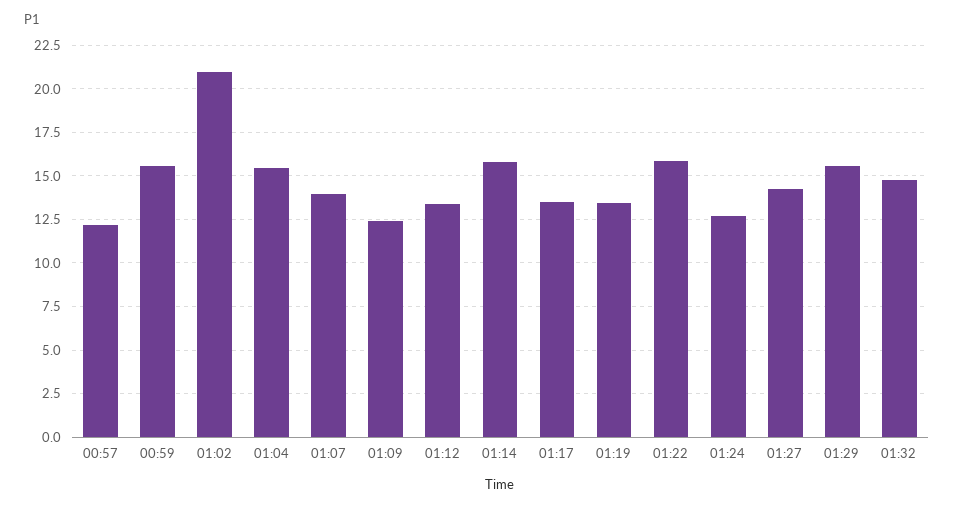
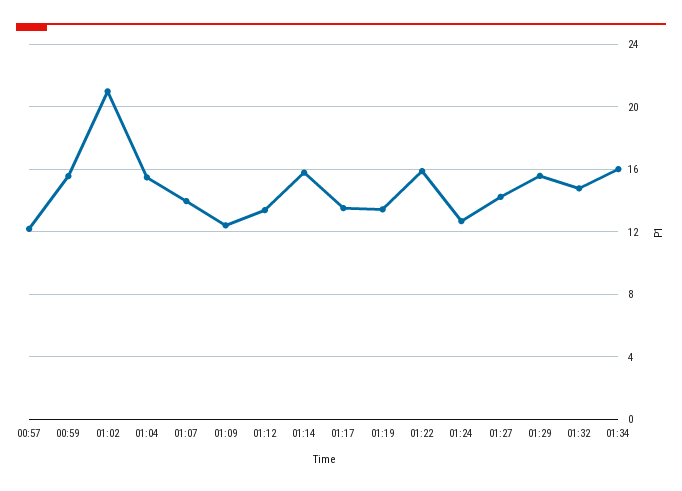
01:34: none -> 16

